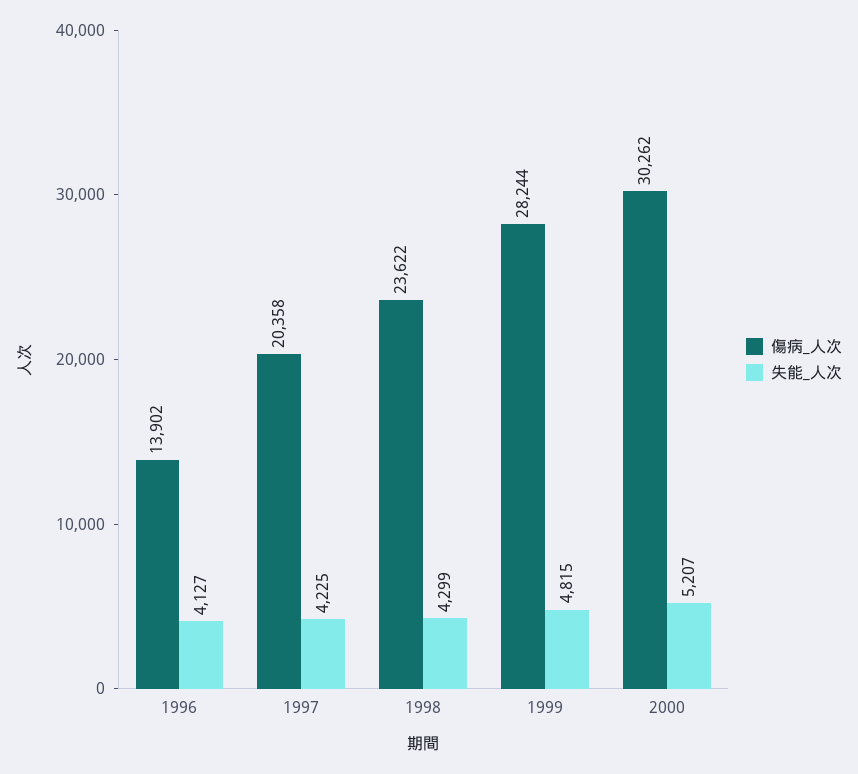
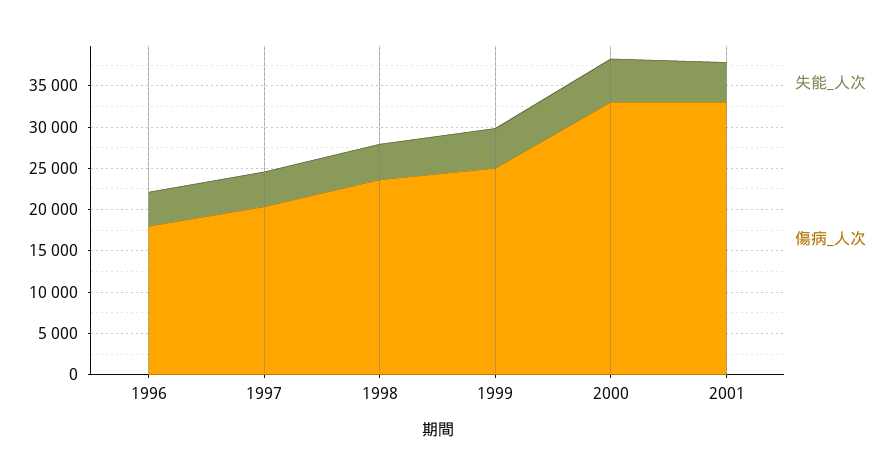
傷病_人次, 1996: 13902 -> 18000
傷病_人次, 1999: 28244 -> 25000
傷病_人次, 2000: 30262 -> 33000
失能_人次, 2001: none -> 5000
傷病_人次, 2001: none -> 33000

